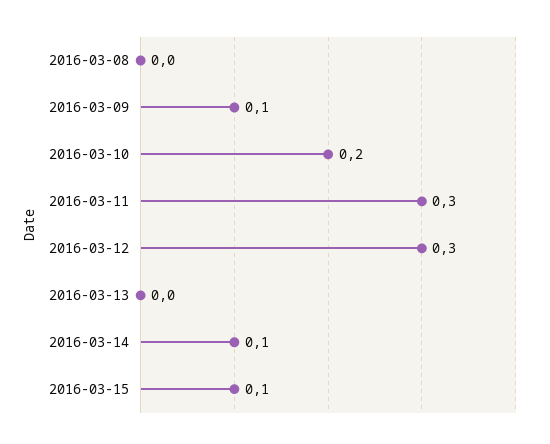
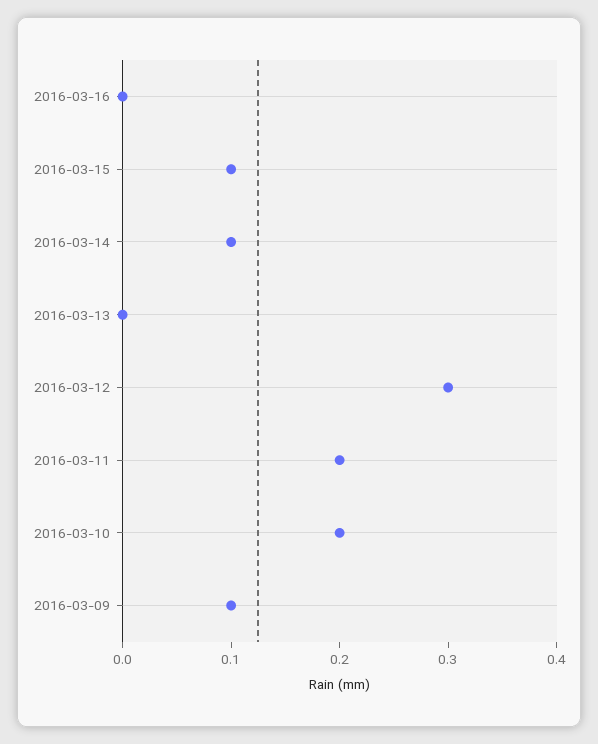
2016-03-08: 0 -> none
2016-03-11: 0.3 -> 0.2
2016-03-16: none -> 0

